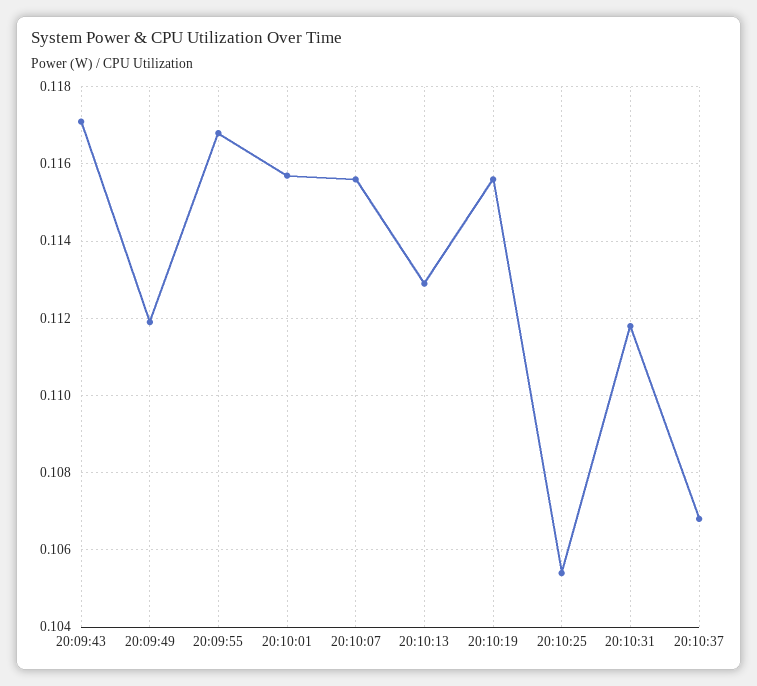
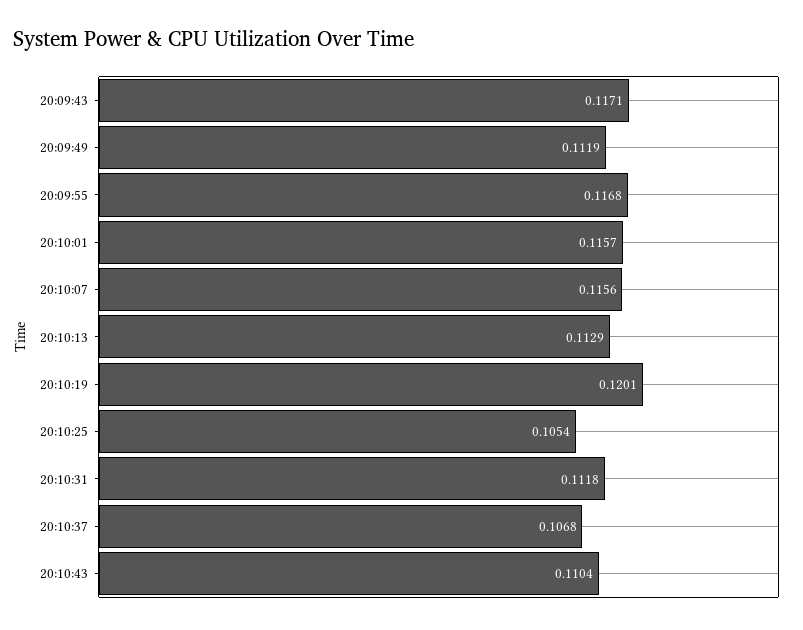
20:10:19: 0.1155 -> 0.1201
20:10:43: none -> 0.1104

